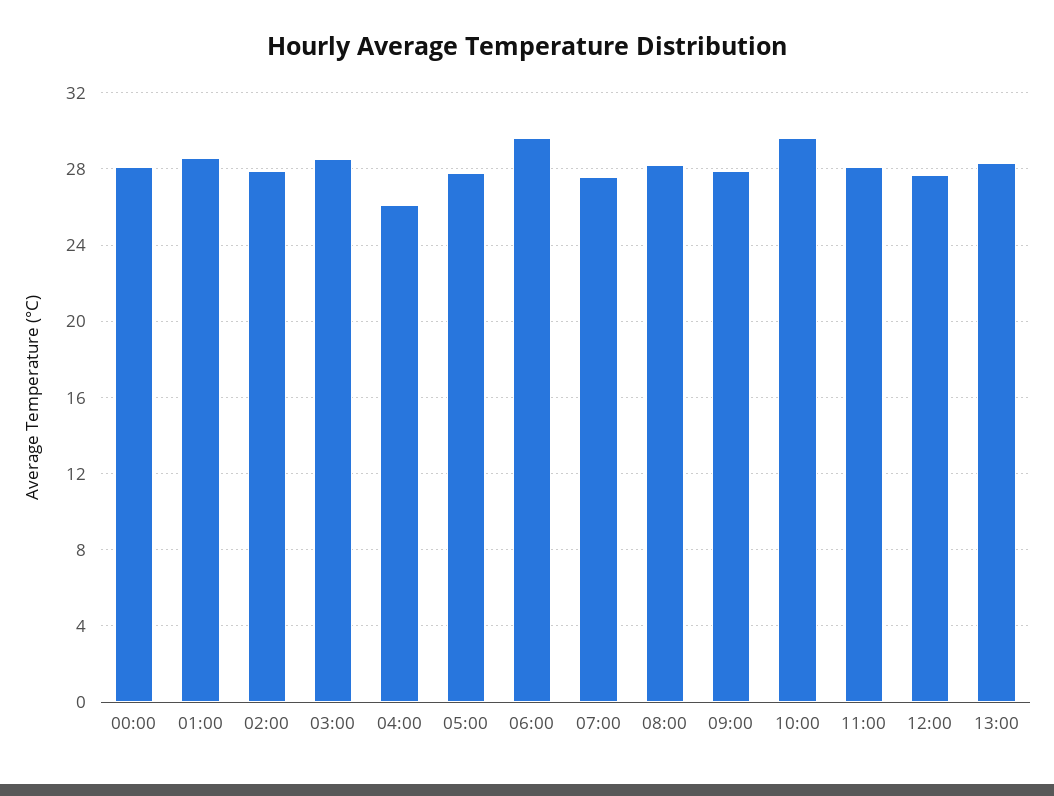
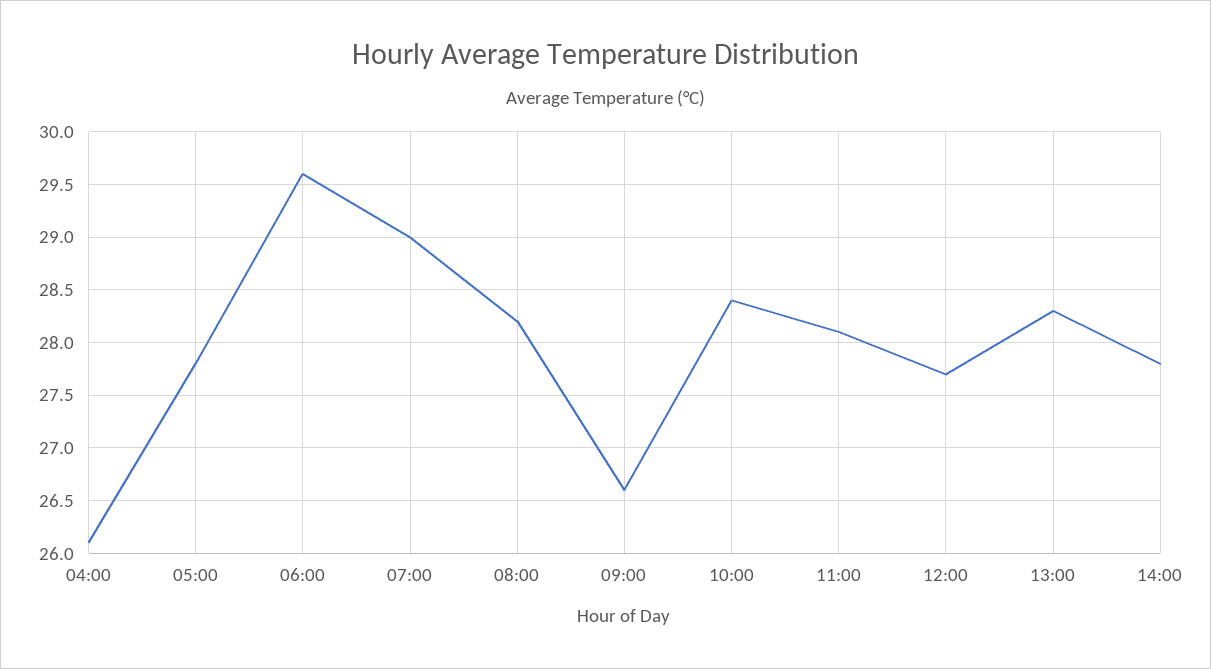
00:00: 28 -> none
01:00: 28.5 -> none
02:00: 28 -> none
03:00: 28.5 -> none
07:00: 27.5 -> 29
09:00: 28 -> 26.6
10:00: 29.5 -> 28.4
14:00: none -> 27.8

